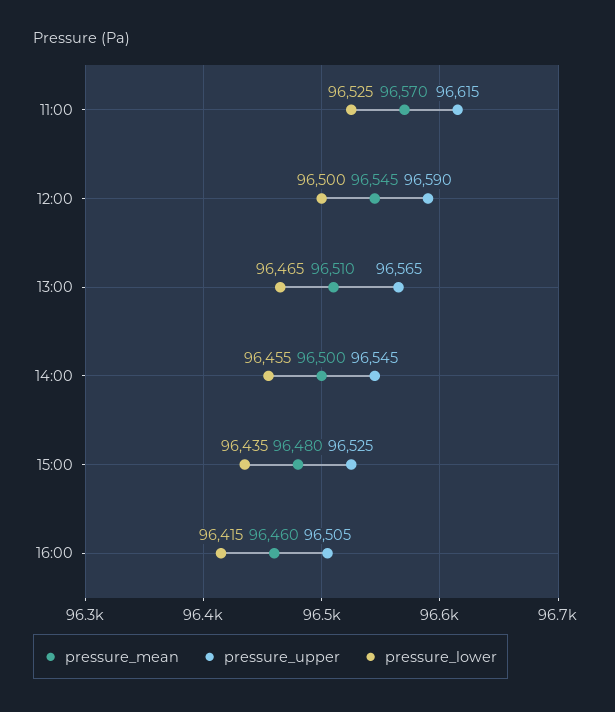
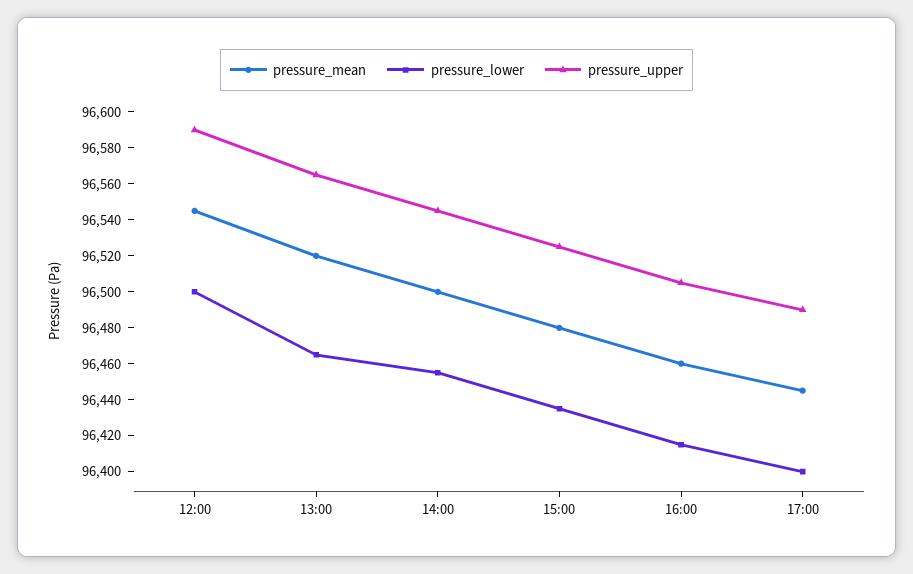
pressure_mean, 11:00: 96570 -> none
pressure_upper, 11:00: 96615 -> none
pressure_lower, 11:00: 96525 -> none
pressure_mean, 13:00: 96510 -> 96520
pressure_mean, 17:00: none -> 96445
pressure_lower, 17:00: none -> 96400
pressure_upper, 17:00: none -> 96490

